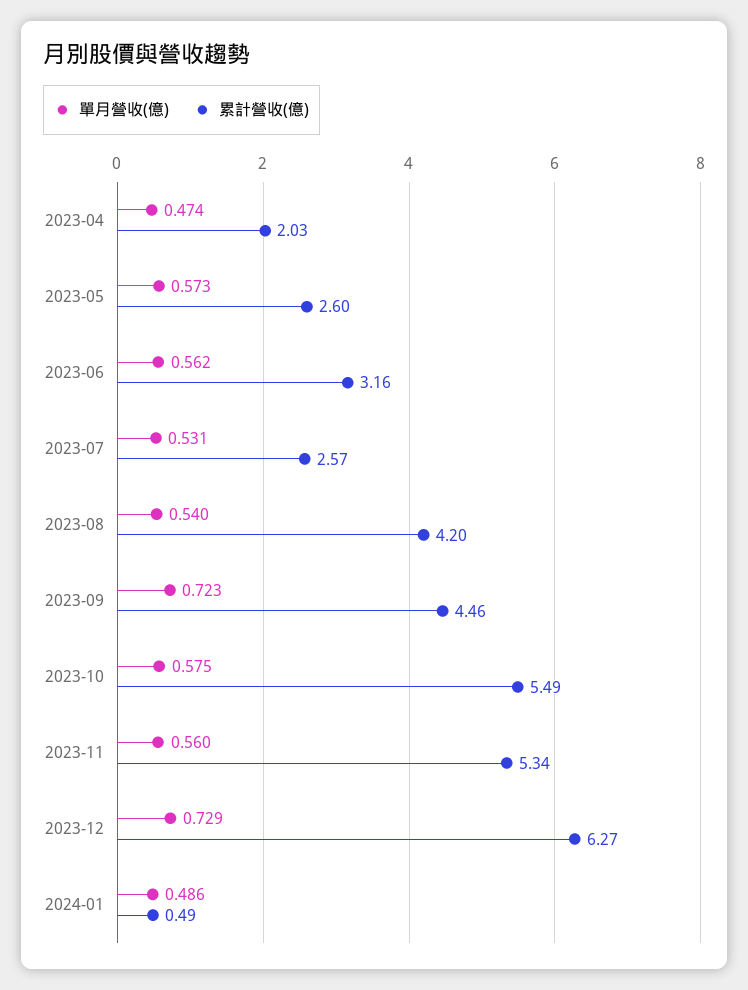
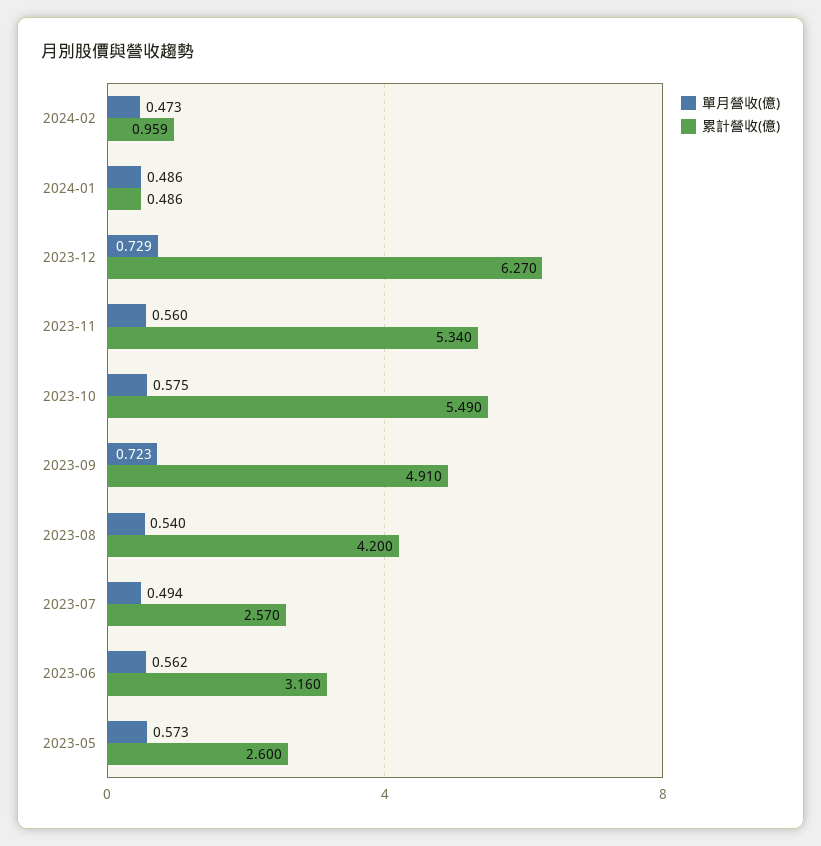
單月營收(億), 2023-04: 0.474 -> none
累計營收(億), 2023-04: 2.03 -> none
單月營收(億), 2023-07: 0.531 -> 0.494
累計營收(億), 2023-09: 4.46 -> 4.91
單月營收(億), 2024-02: none -> 0.473
累計營收(億), 2024-02: none -> 0.959

